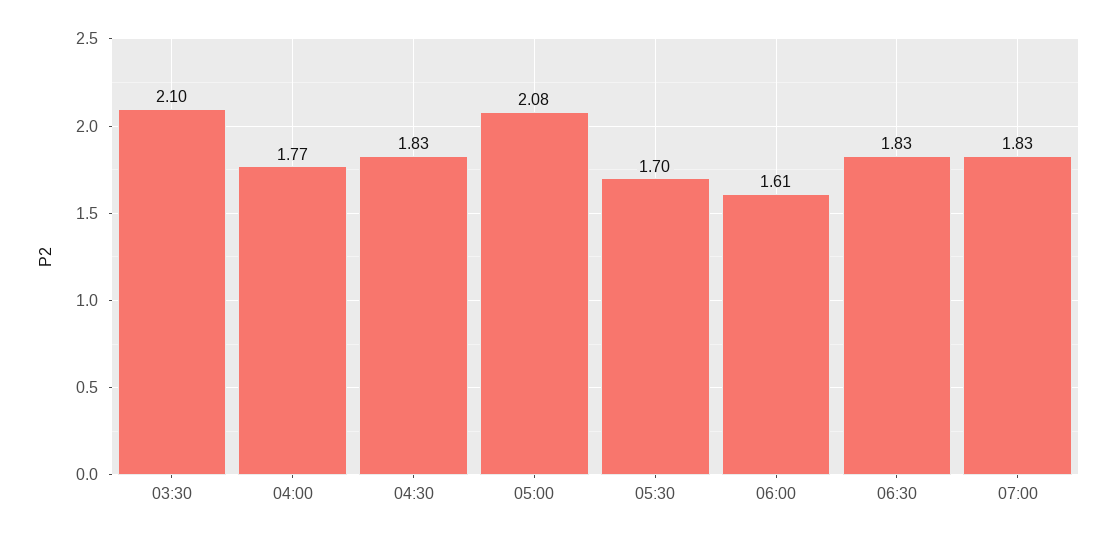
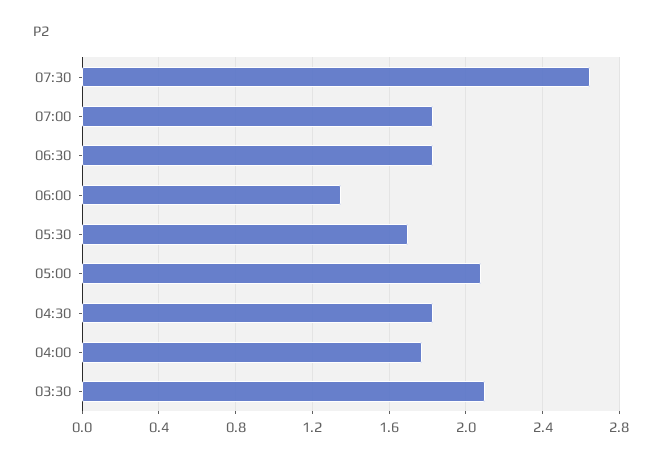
06:00: 1.61 -> 1.35
07:30: none -> 2.65

